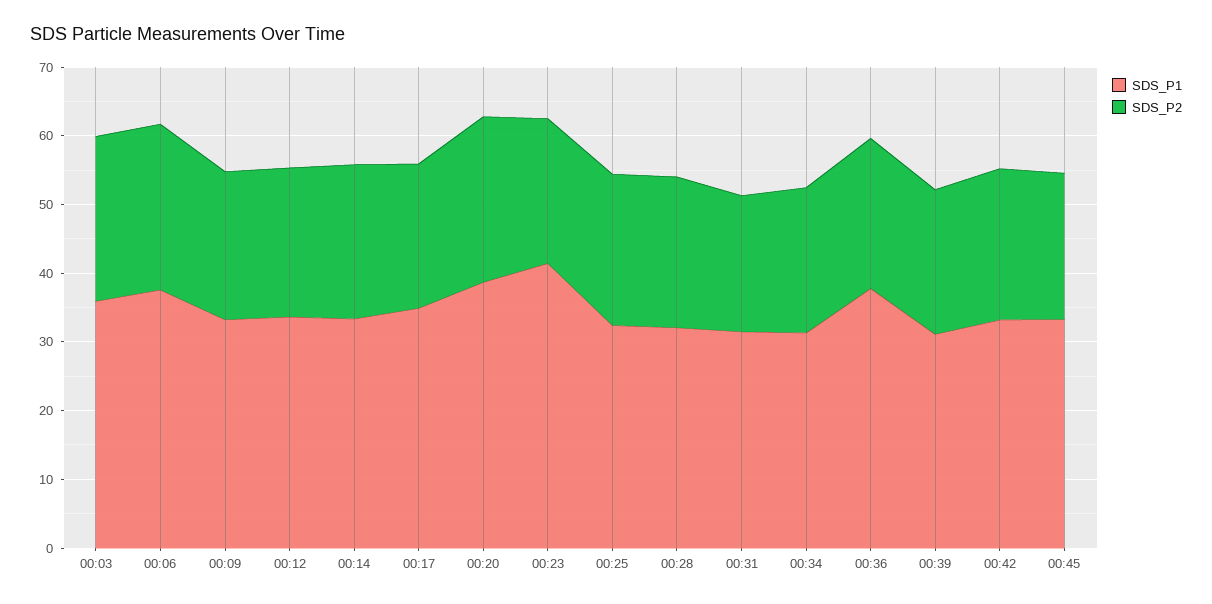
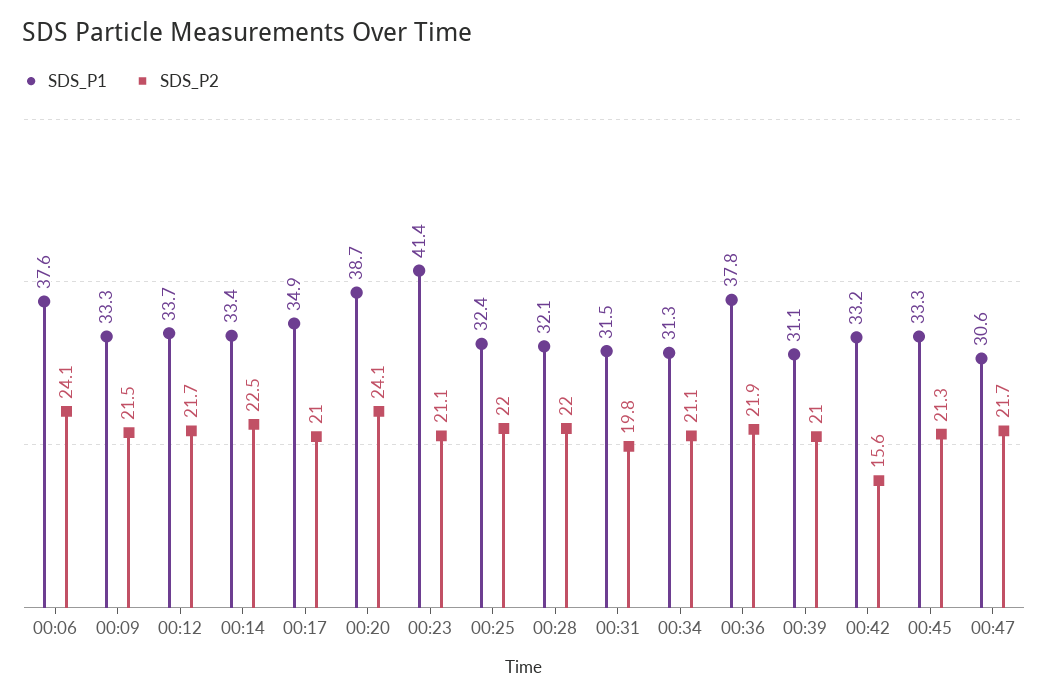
SDS_P1, 00:03: 36 -> none
SDS_P2, 00:03: 24 -> none
SDS_P2, 00:42: 22 -> 15.6
SDS_P1, 00:47: none -> 30.6
SDS_P2, 00:47: none -> 21.7

